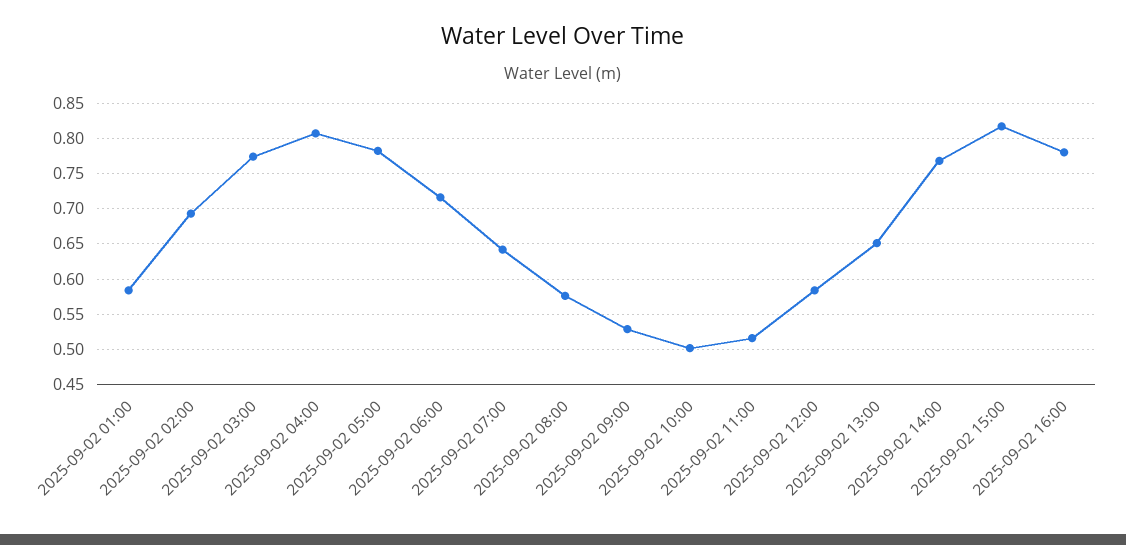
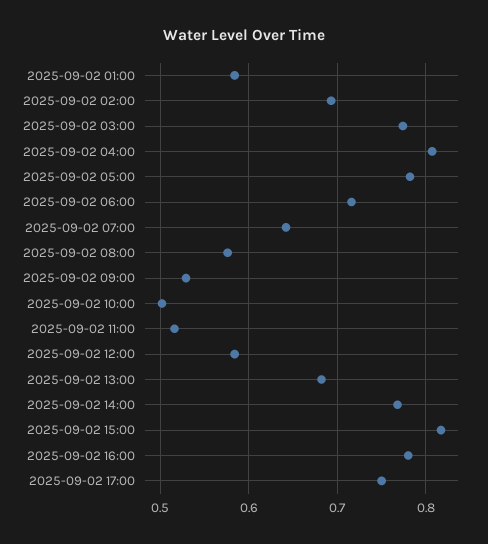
2025-09-02 13:00: 0.65 -> 0.68
2025-09-02 17:00: none -> 0.75

